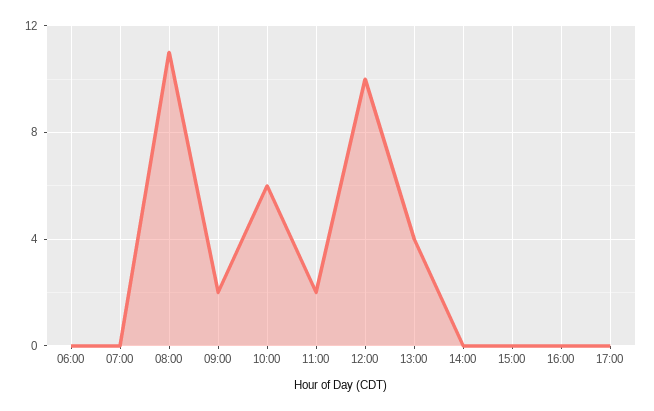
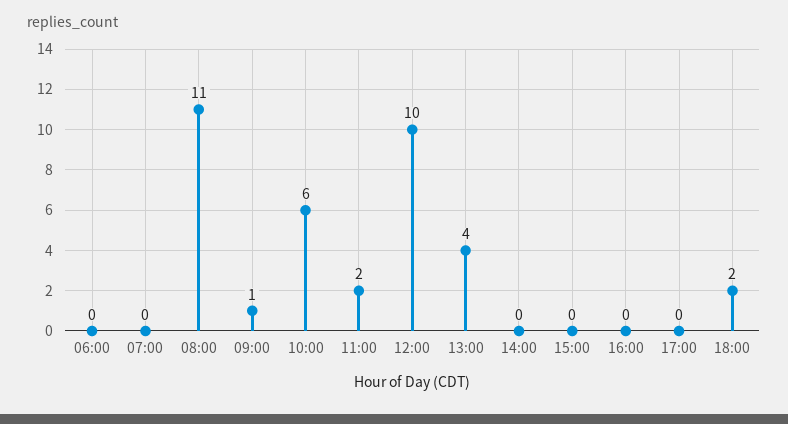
09:00: 2 -> 1
18:00: none -> 2

